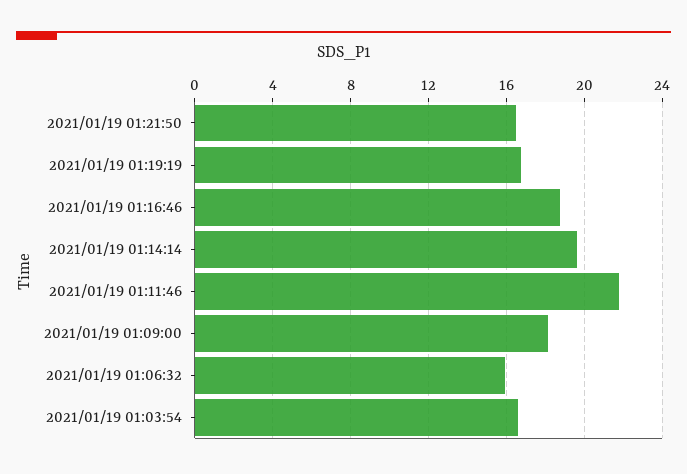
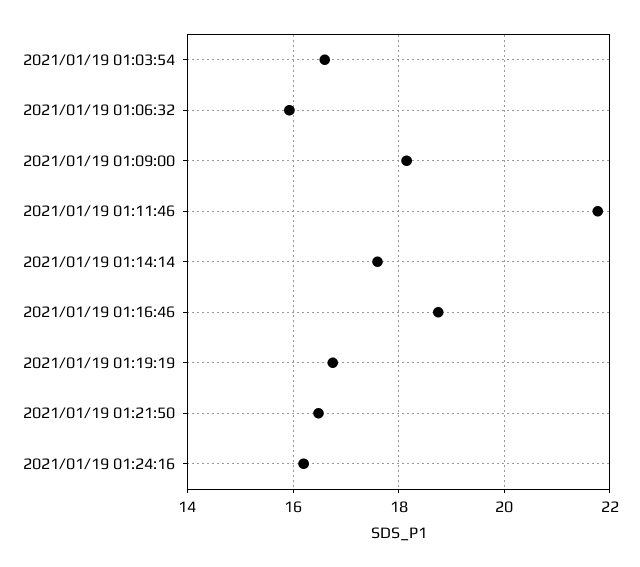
2021/01/19 01:14:14: 19.5 -> 17.6
2021/01/19 01:24:16: none -> 16.2

